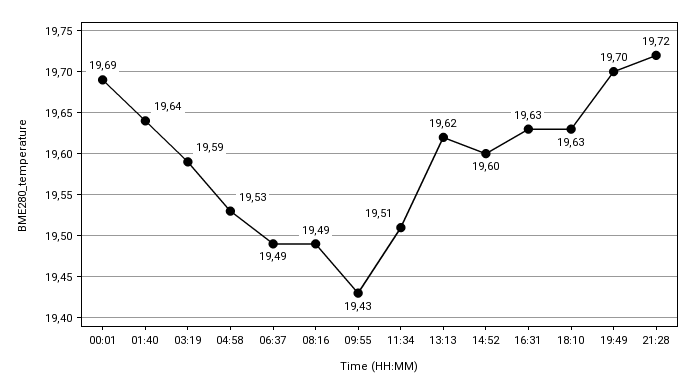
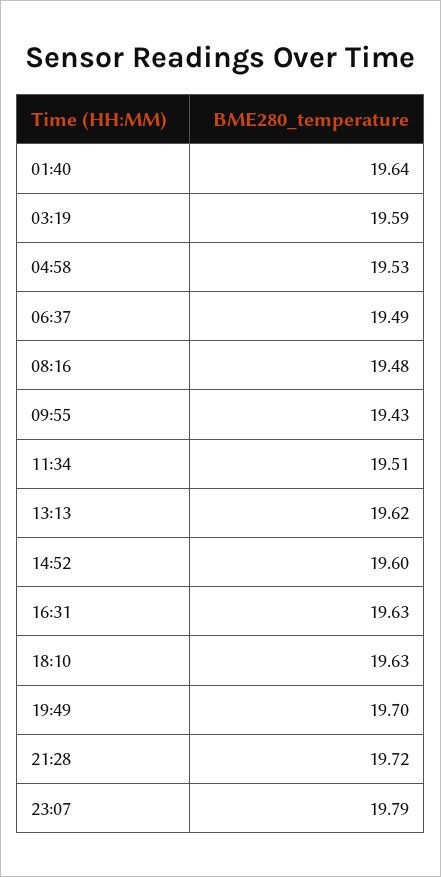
00:01: 19.69 -> none
08:16: 19.49 -> 19.48
23:07: none -> 19.79

